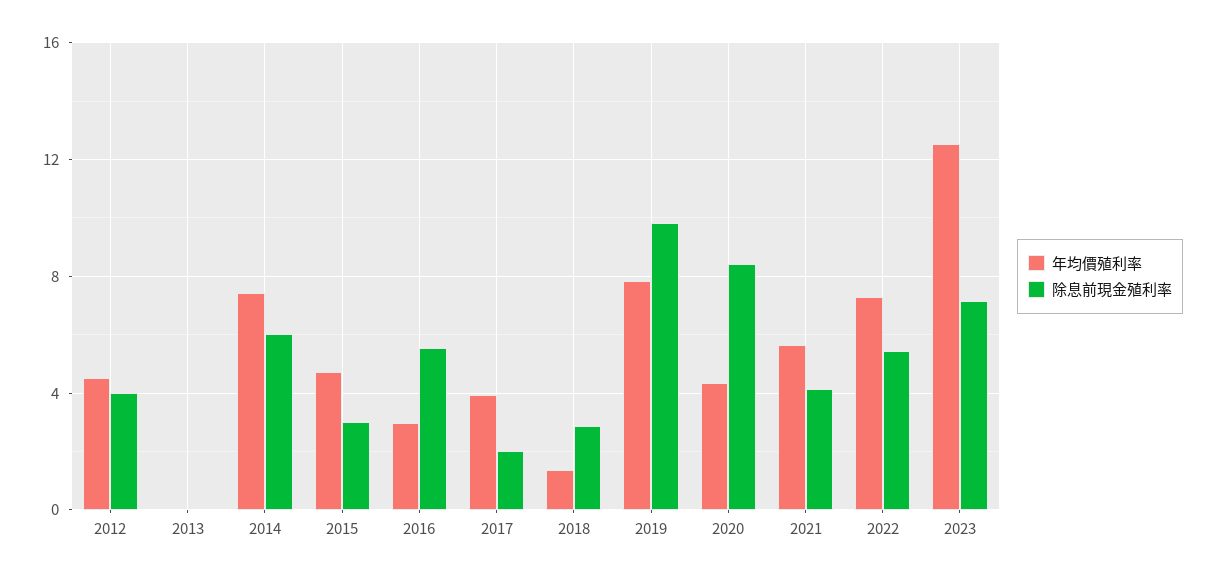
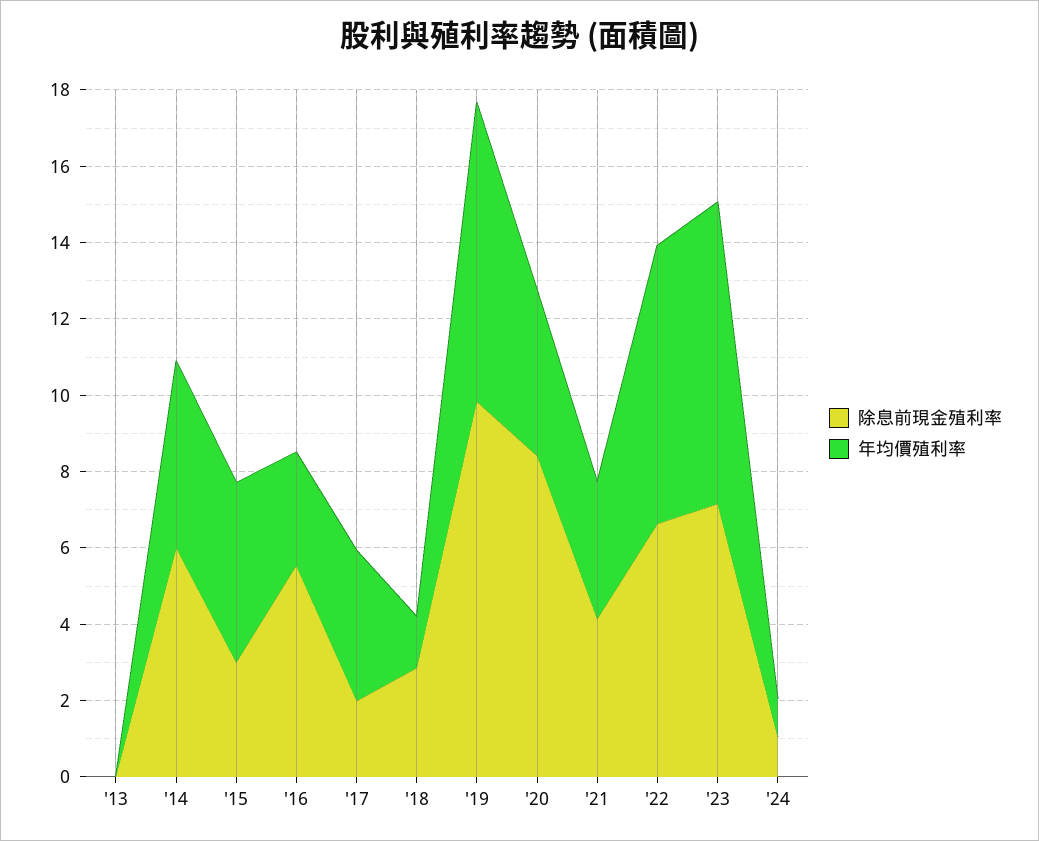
年均價殖利率, 2012: 4.5 -> none
除息前現金殖利率, 2012: 4 -> none
年均價殖利率, 2014: 7.5 -> 5
年均價殖利率, 2021: 5.5 -> 3.5
除息前現金殖利率, 2022: 5.5 -> 6.5
年均價殖利率, 2023: 12.5 -> 8
除息前現金殖利率, '24: none -> 1
年均價殖利率, '24: none -> 1

